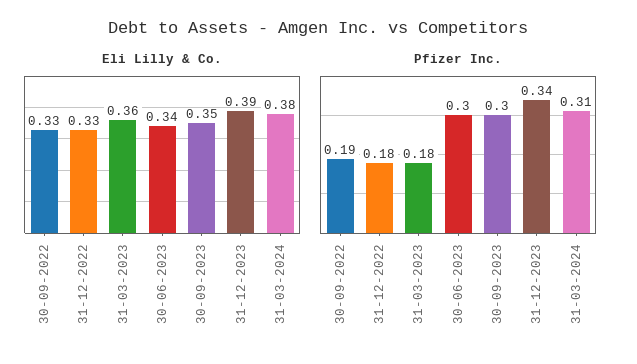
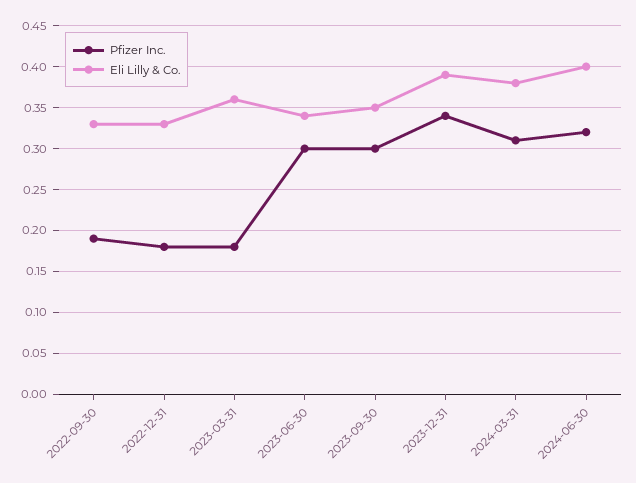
Pfizer Inc., 2024-06-30: none -> 0.32
Eli Lilly & Co., 2024-06-30: none -> 0.4

